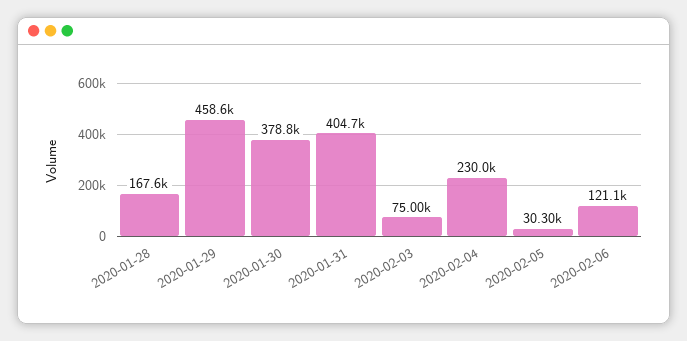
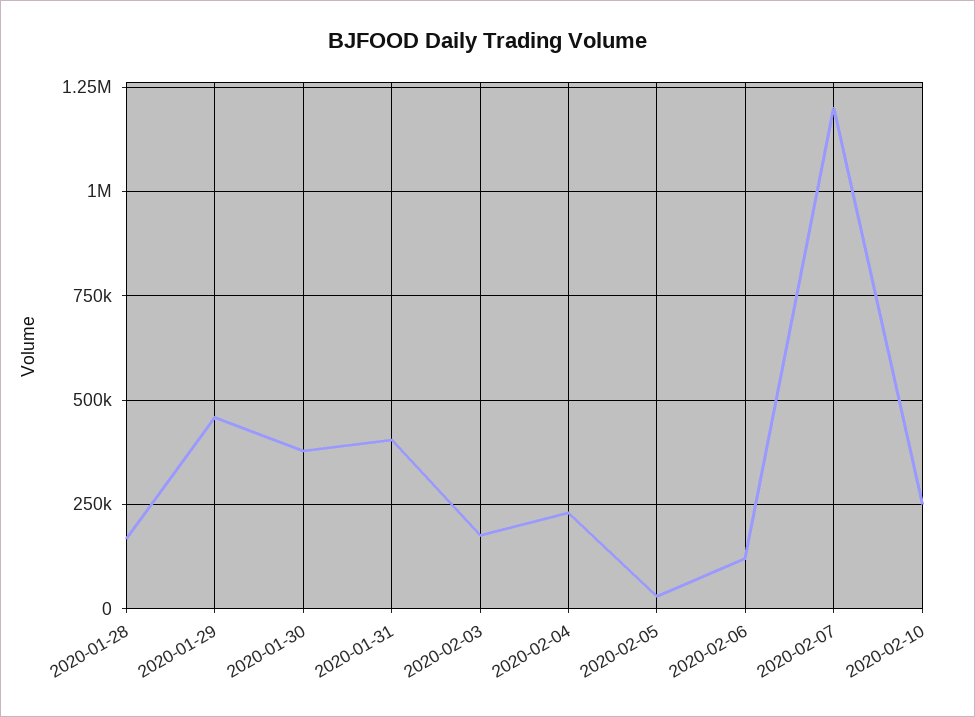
2020-02-03: 75000 -> 175000
2020-02-07: none -> 1200000
2020-02-10: none -> 250000

